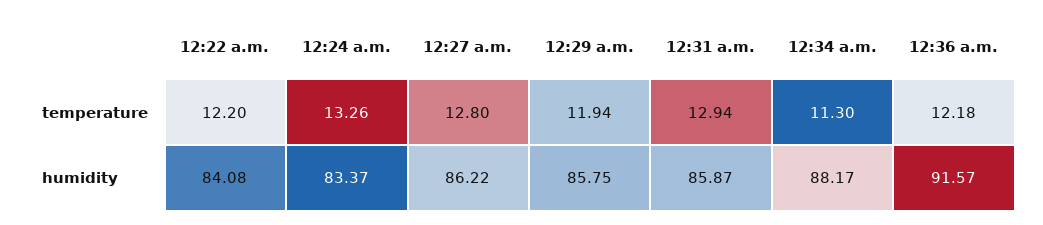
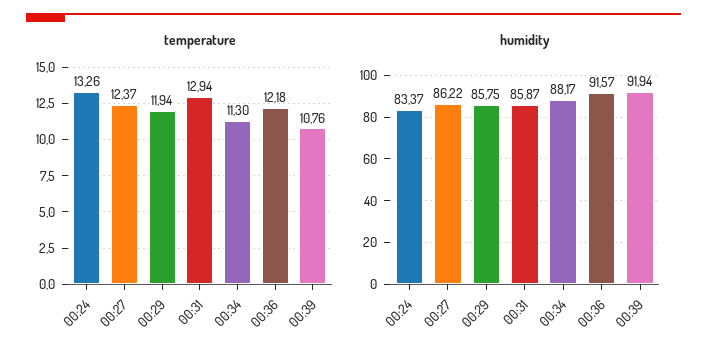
temperature, 12:22 a.m.: 12.2 -> none
temperature, 12:27 a.m.: 12.8 -> 12.37
humidity, 12:22 a.m.: 84.08 -> none
temperature, 00:39: none -> 10.76
humidity, 00:39: none -> 91.94

